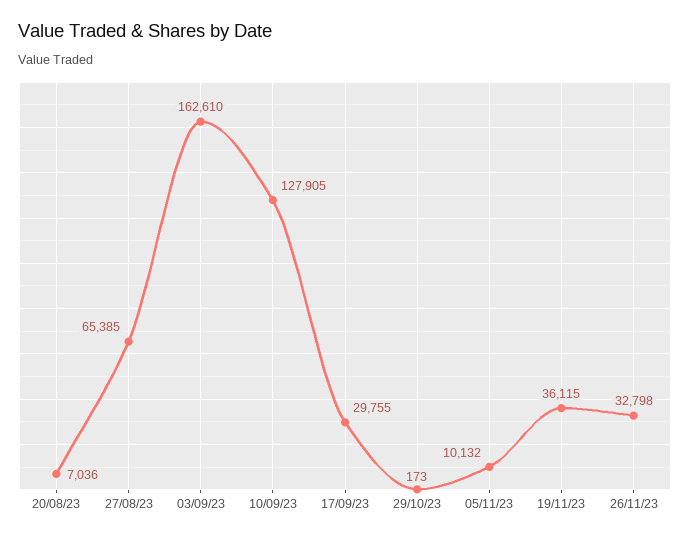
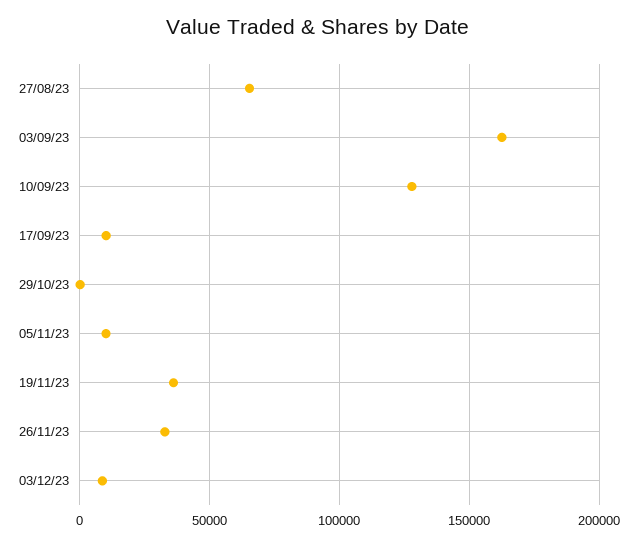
20/08/23: 7036 -> none
17/09/23: 29755 -> 10000
03/12/23: none -> 10000

